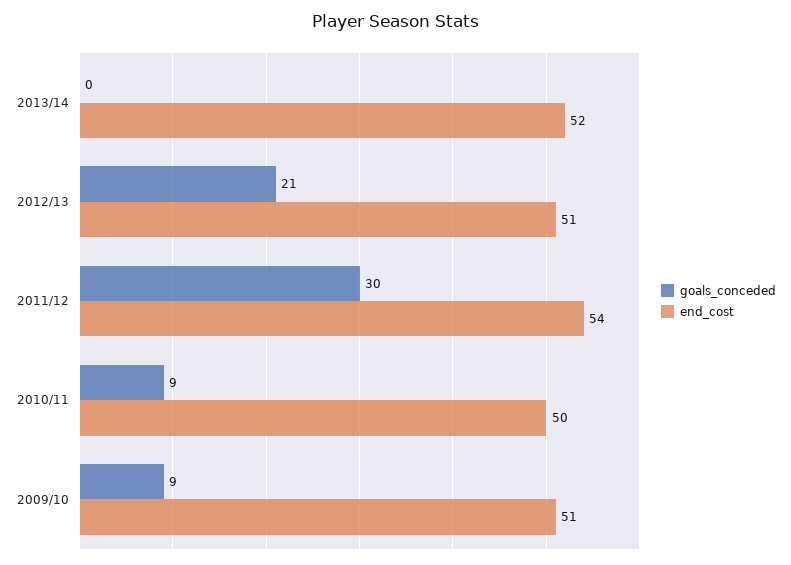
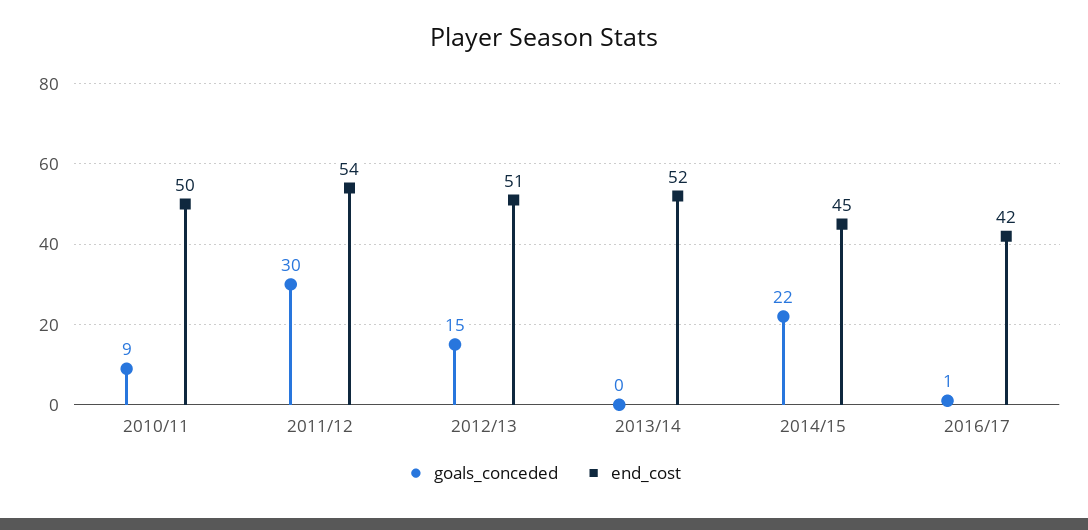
goals_conceded, 2012/13: 21 -> 15
goals_conceded, 2009/10: 9 -> none
end_cost, 2009/10: 51 -> none
goals_conceded, 2014/15: none -> 22
end_cost, 2014/15: none -> 45
goals_conceded, 2016/17: none -> 1
end_cost, 2016/17: none -> 42

